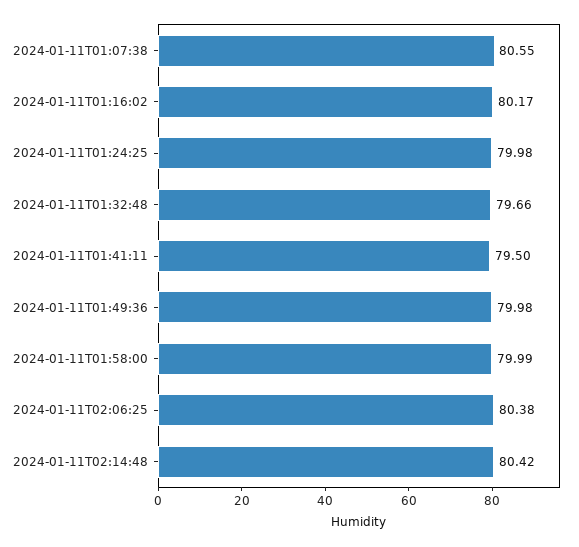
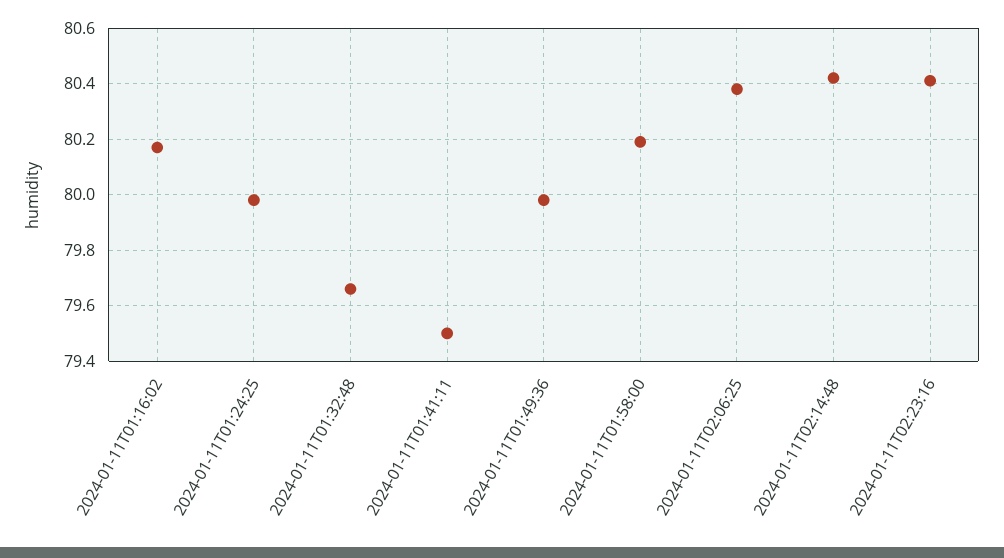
2024-01-11T01:07:38: 80.55 -> none
2024-01-11T01:58:00: 79.99 -> 80.2
2024-01-11T02:23:16: none -> 80.4

